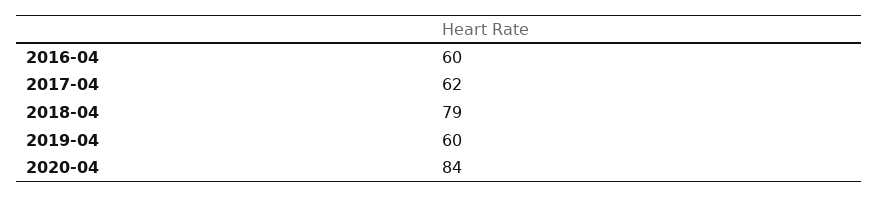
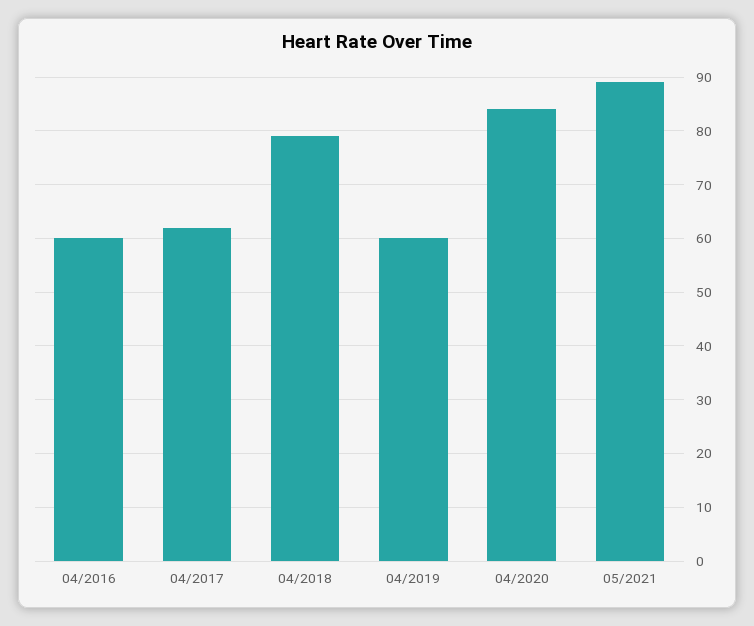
05/2021: none -> 90

